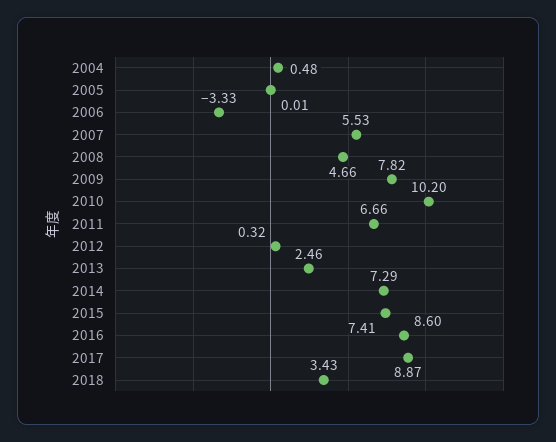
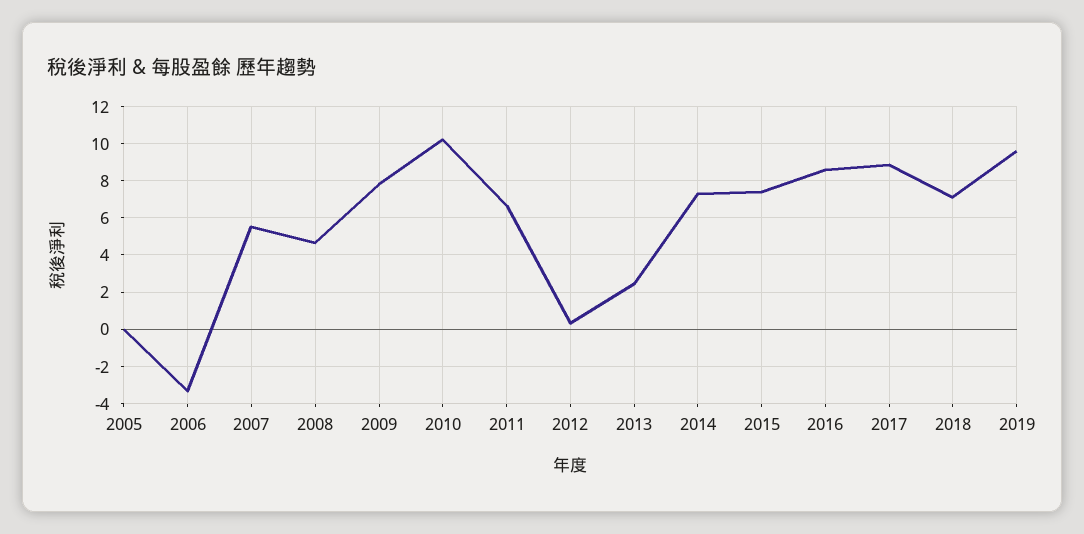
2004: 0.48 -> none
2018: 3.43 -> 7
2019: none -> 9.5

